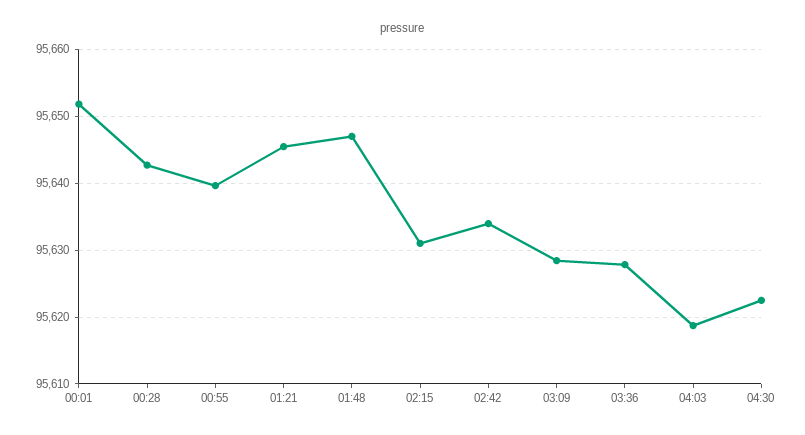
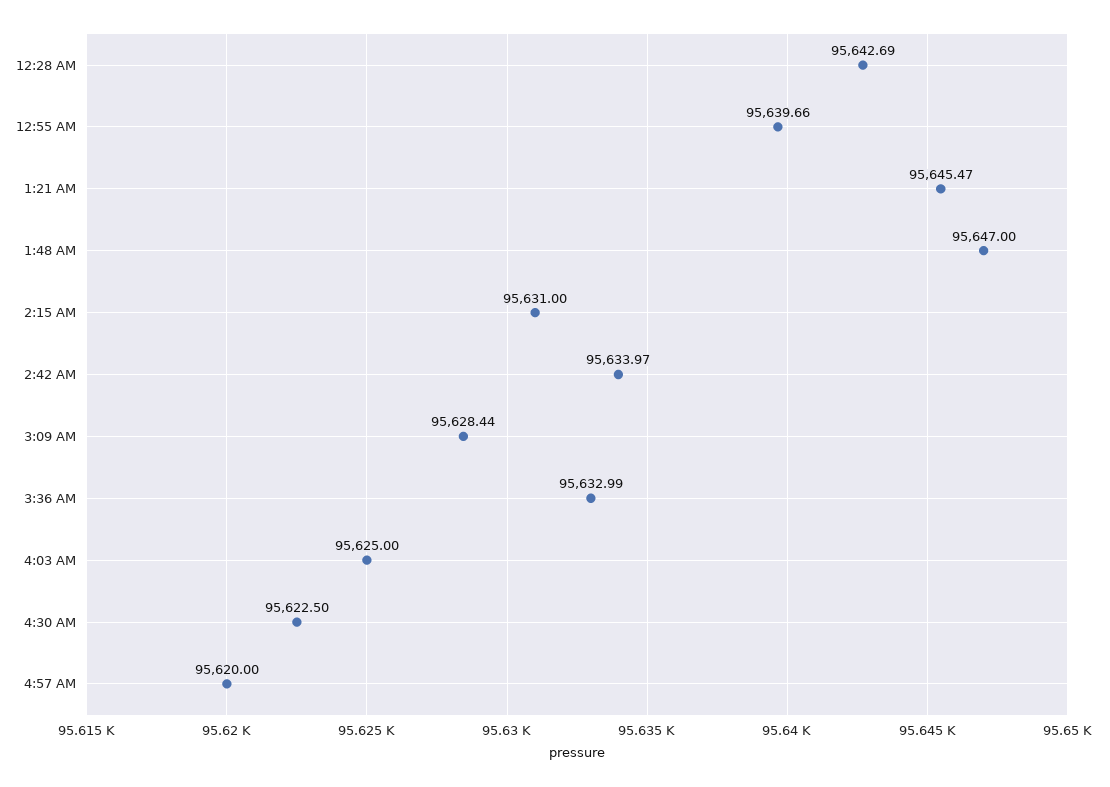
00:01: 95652 -> none
03:36: 95628 -> 95632.99
04:03: 95619 -> 95625
4:57 AM: none -> 95620

